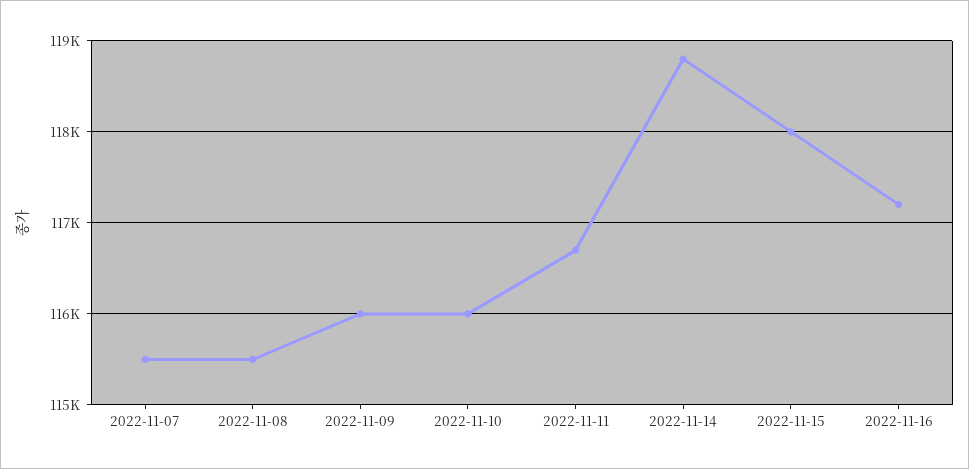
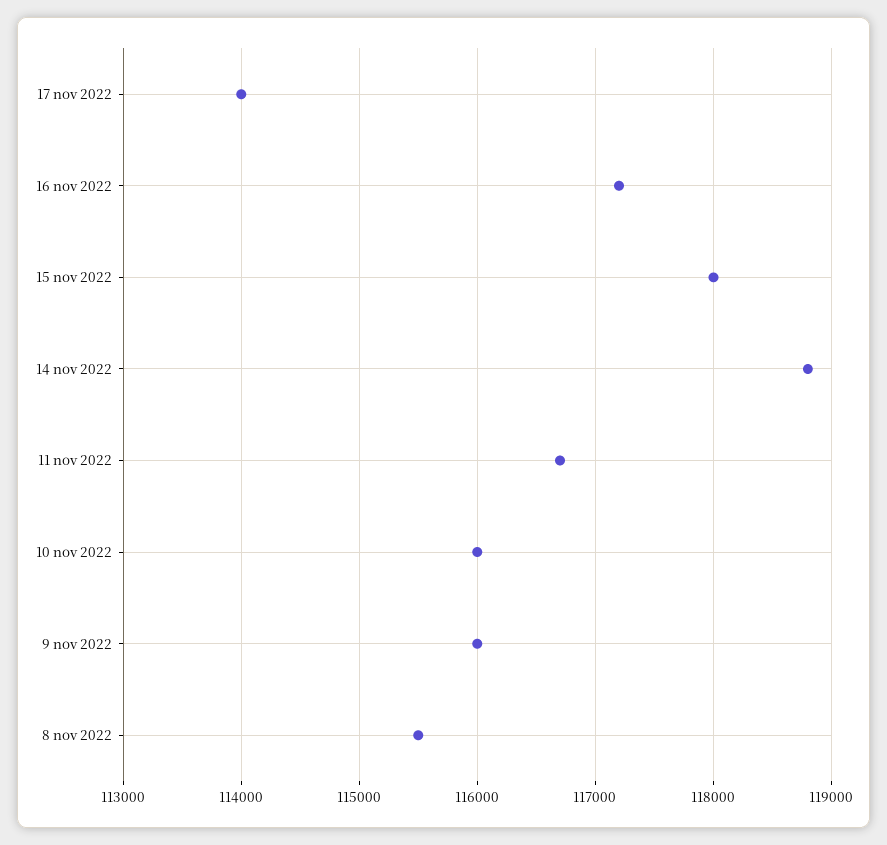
2022-11-07: 115500 -> none
17 nov 2022: none -> 114000

